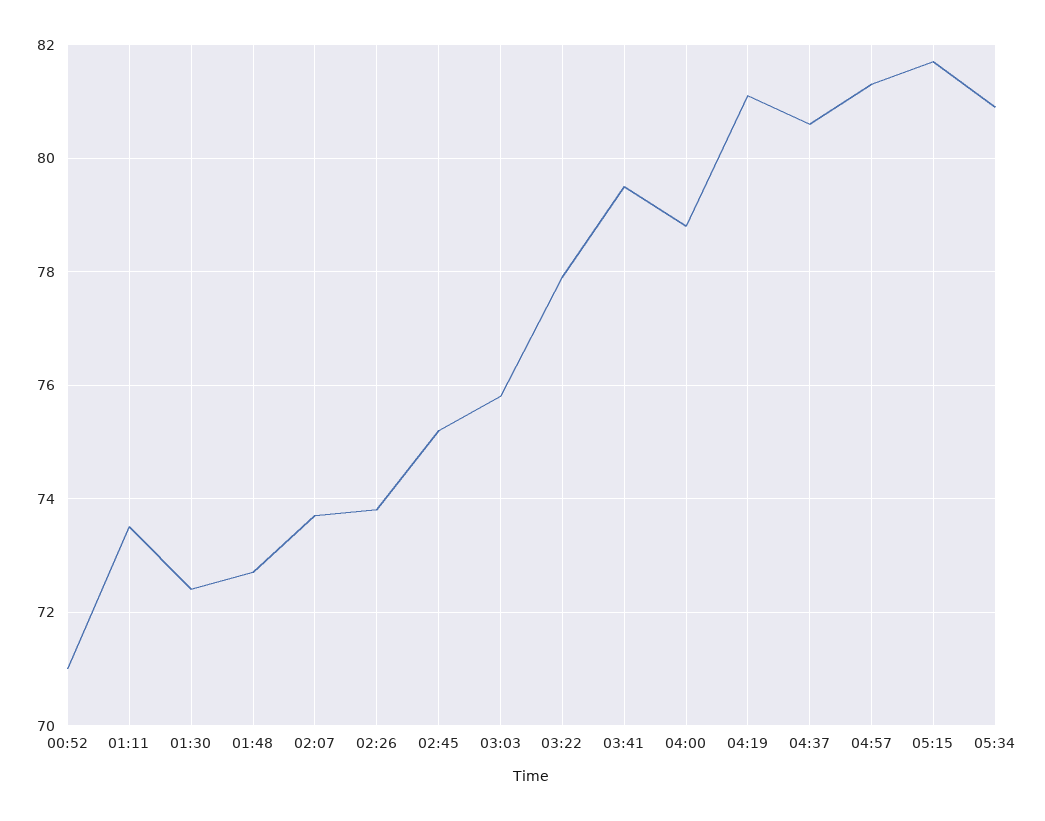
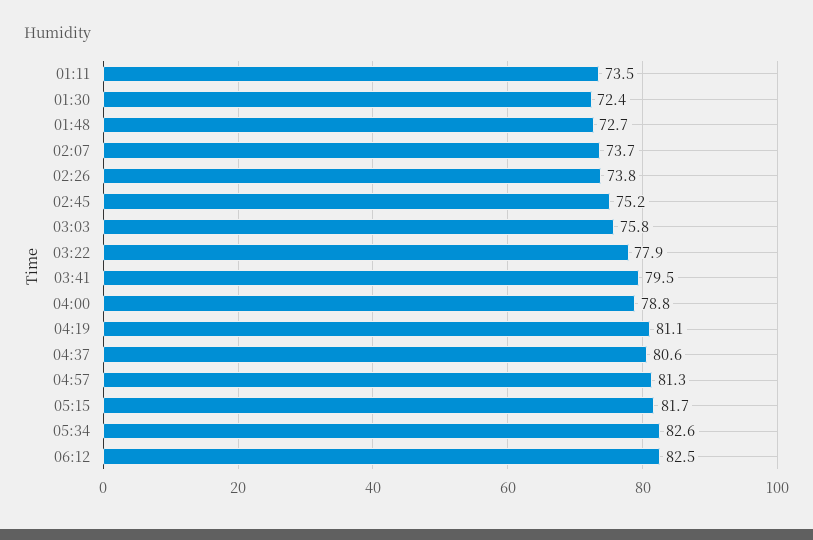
00:52: 71 -> none
05:34: 81 -> 82.6
06:12: none -> 82.5

